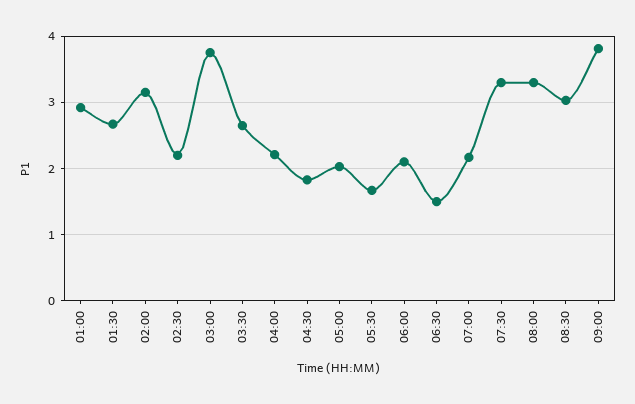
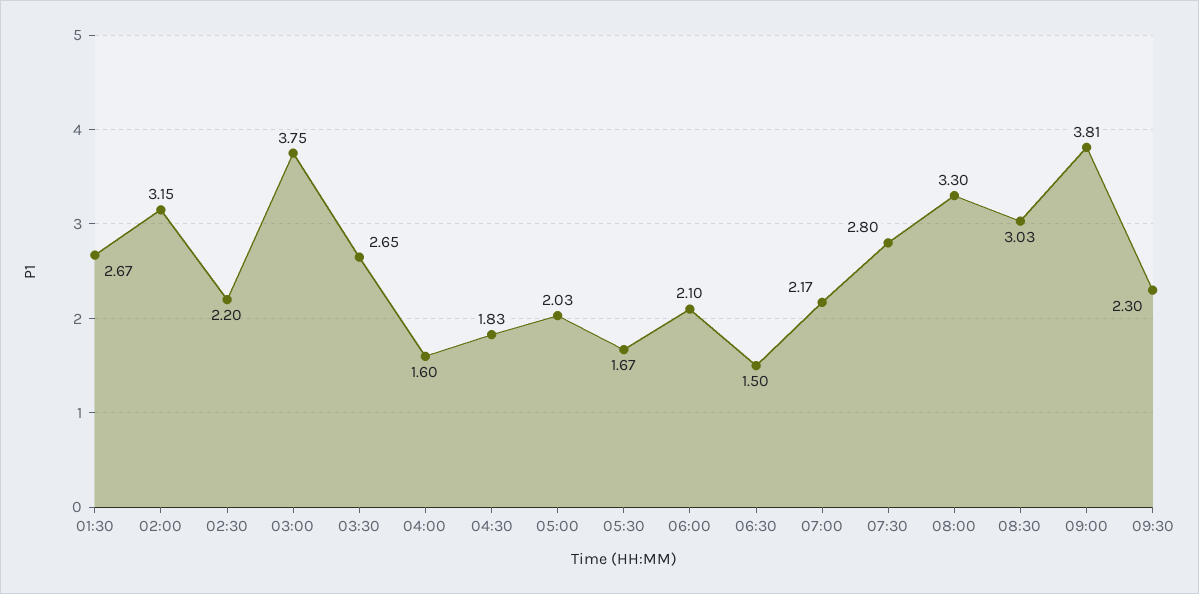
01:00: 2.9 -> none
04:00: 2.2 -> 1.6
07:30: 3.3 -> 2.8
09:30: none -> 2.3

